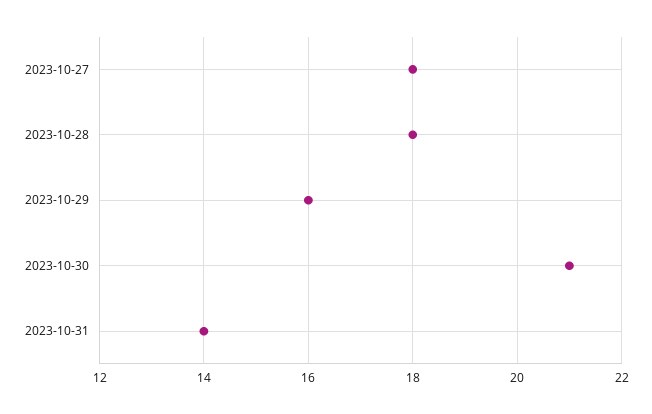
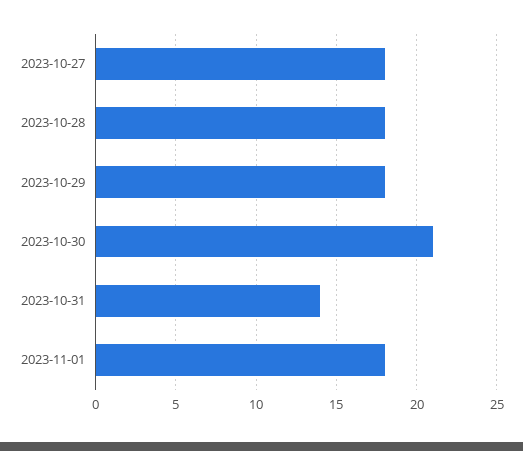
2023-10-29: 16 -> 18
2023-11-01: none -> 18

